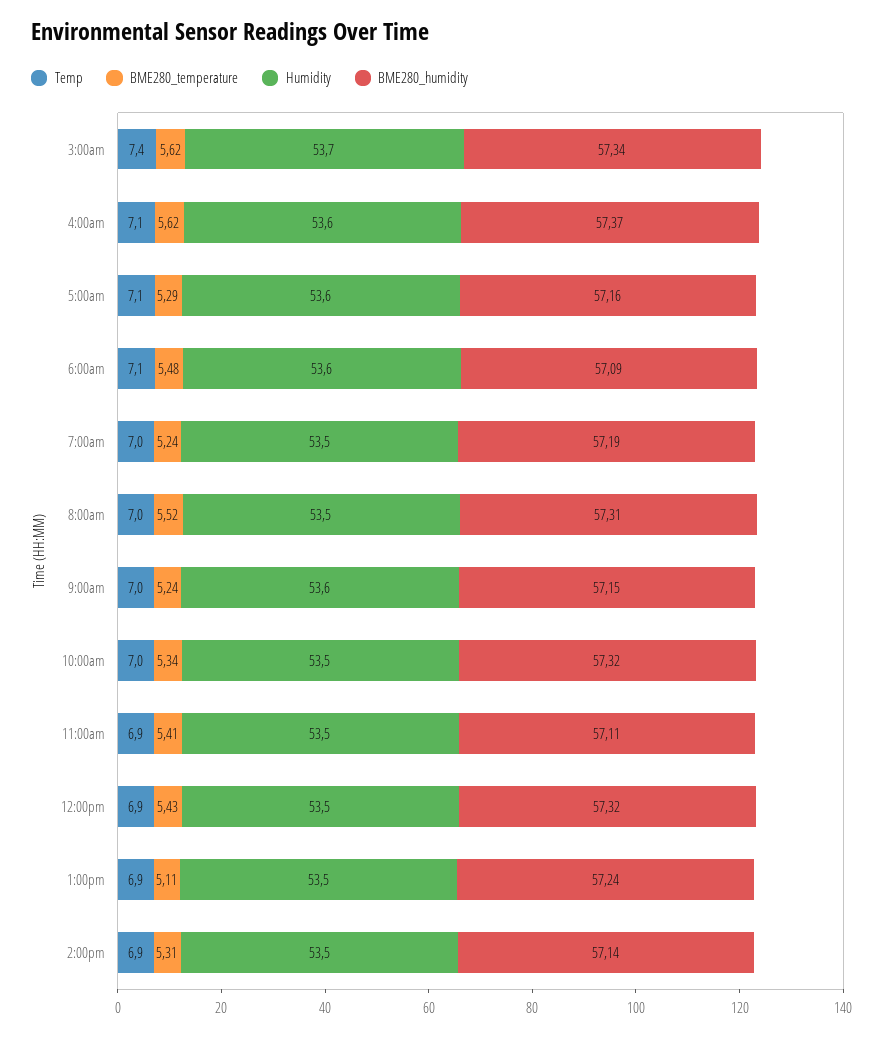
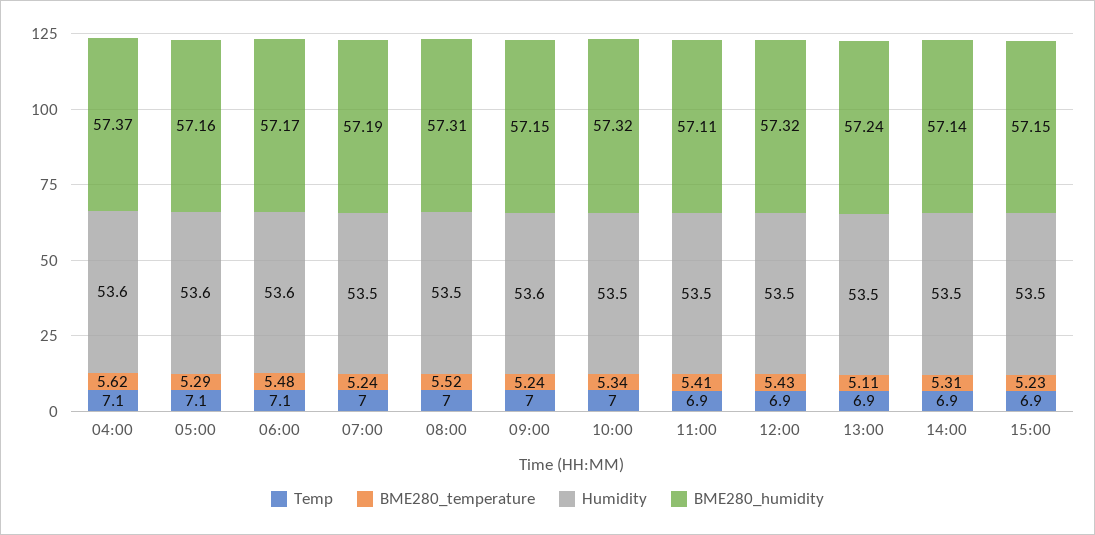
Temp, 3:00am: 7.4 -> none
BME280_temperature, 3:00am: 5.62 -> none
Humidity, 3:00am: 53.7 -> none
BME280_humidity, 3:00am: 57.34 -> none
BME280_humidity, 6:00am: 57.09 -> 57.17
Temp, 15:00: none -> 6.9
BME280_temperature, 15:00: none -> 5.23
Humidity, 15:00: none -> 53.5
BME280_humidity, 15:00: none -> 57.15

